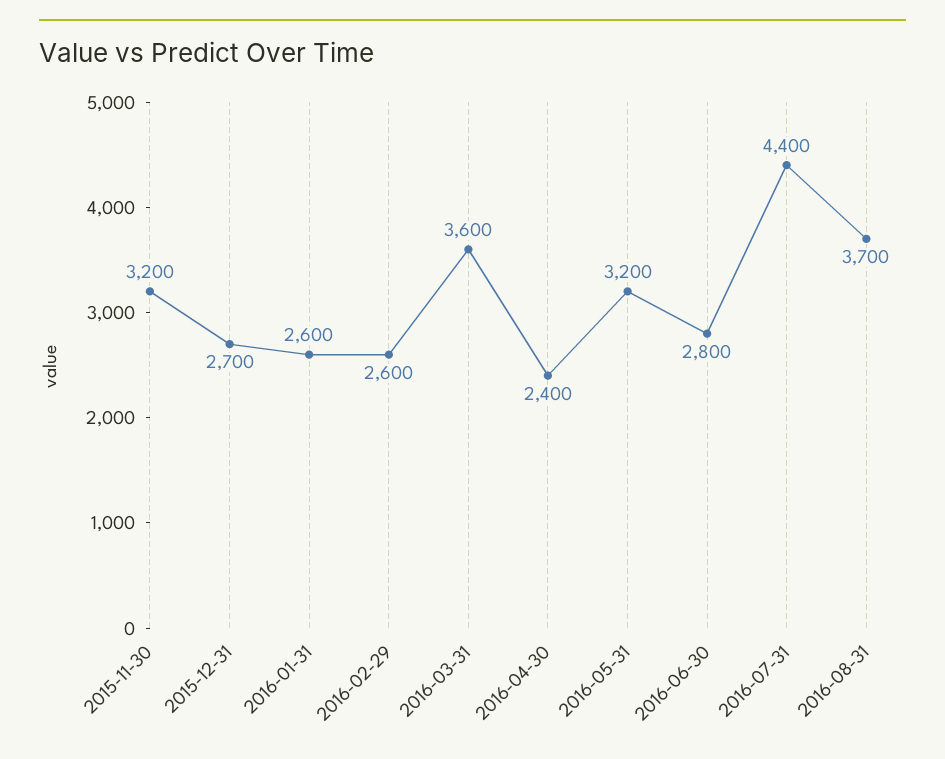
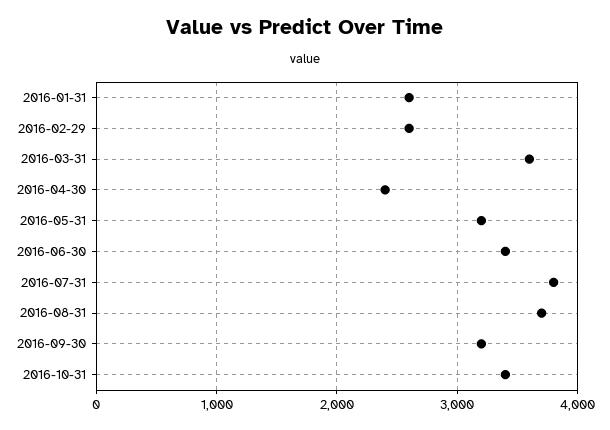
2015-11-30: 3200 -> none
2015-12-31: 2700 -> none
2016-06-30: 2800 -> 3400
2016-07-31: 4400 -> 3800
2016-09-30: none -> 3200
2016-10-31: none -> 3400

